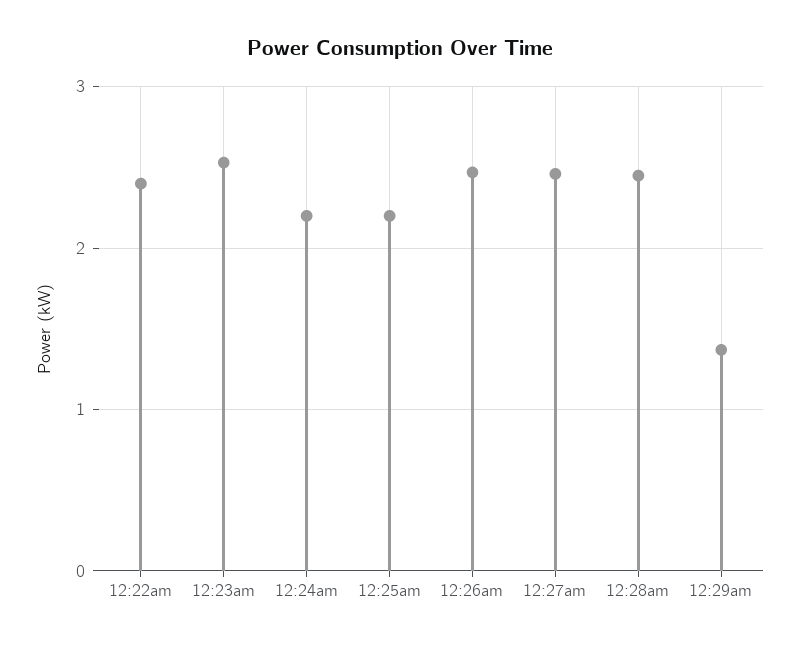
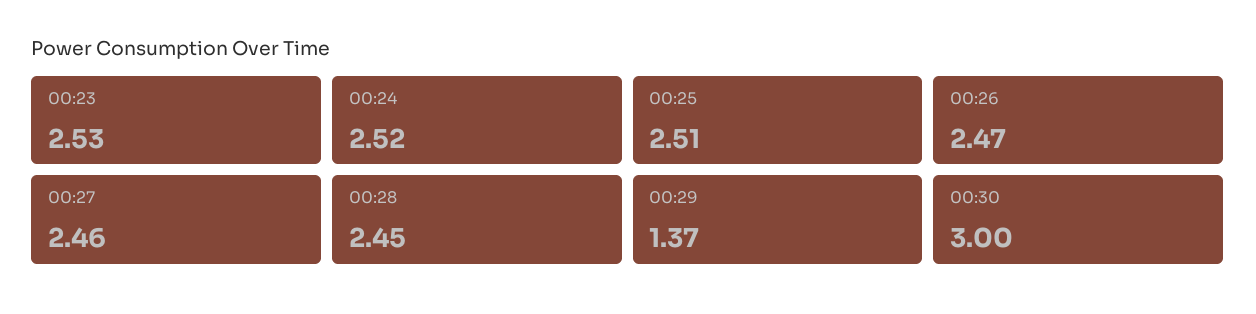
12:22am: 2.4 -> none
12:24am: 2.2 -> 2.52
12:25am: 2.2 -> 2.51
00:30: none -> 3

